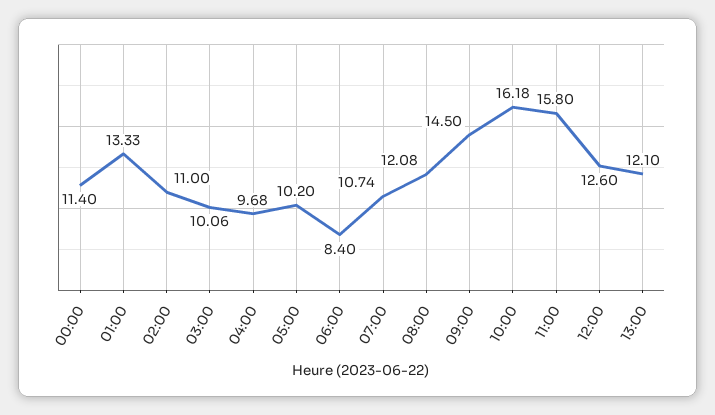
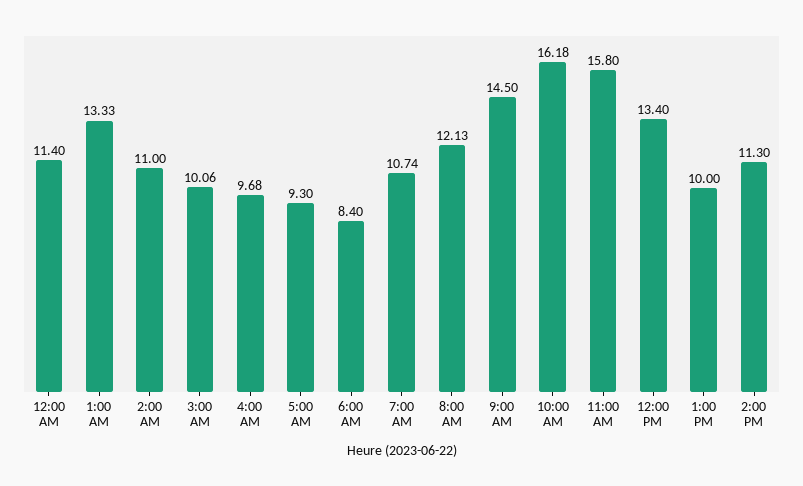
05:00: 10.2 -> 9.3
08:00: 12.08 -> 12.13
12:00: 12.6 -> 13.4
13:00: 12.1 -> 10
2:00 PM: none -> 11.3

